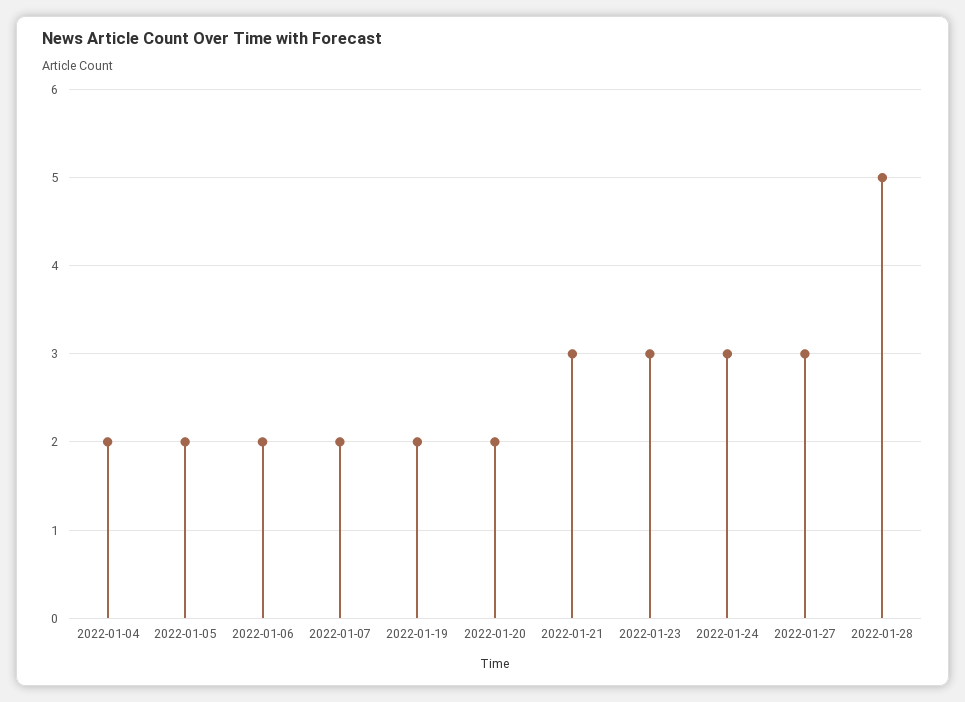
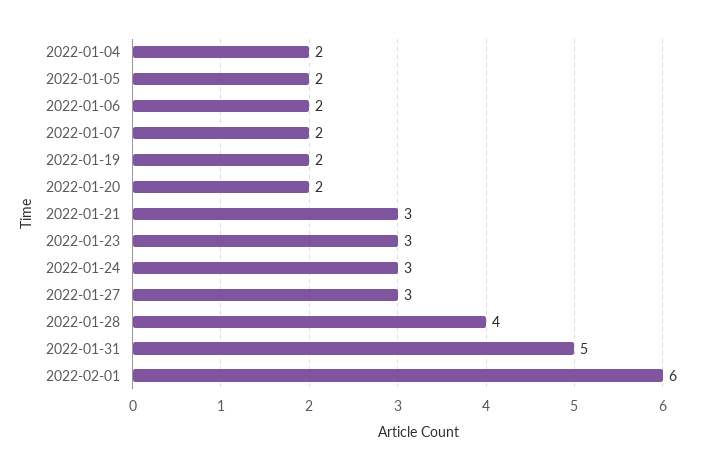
2022-01-28: 5 -> 4
2022-01-31: none -> 5
2022-02-01: none -> 6

